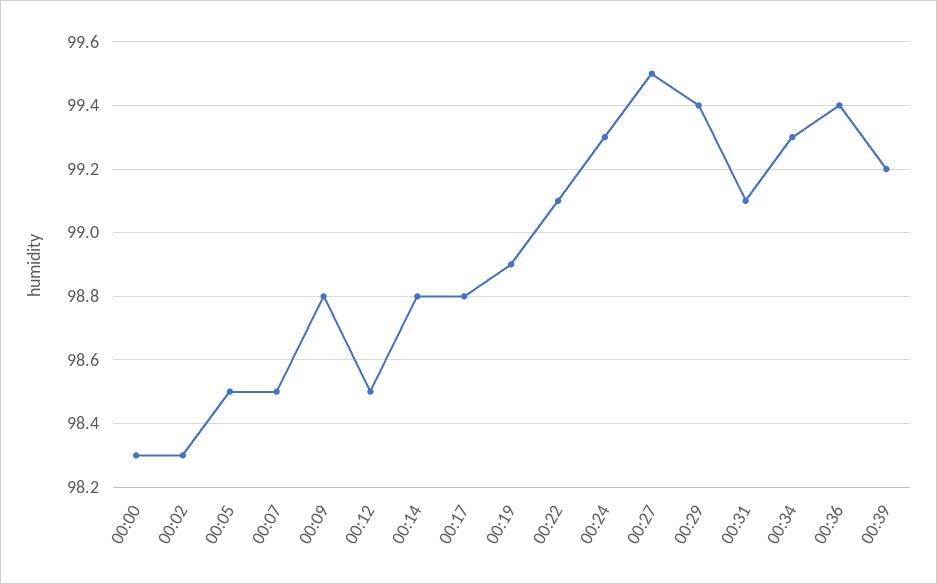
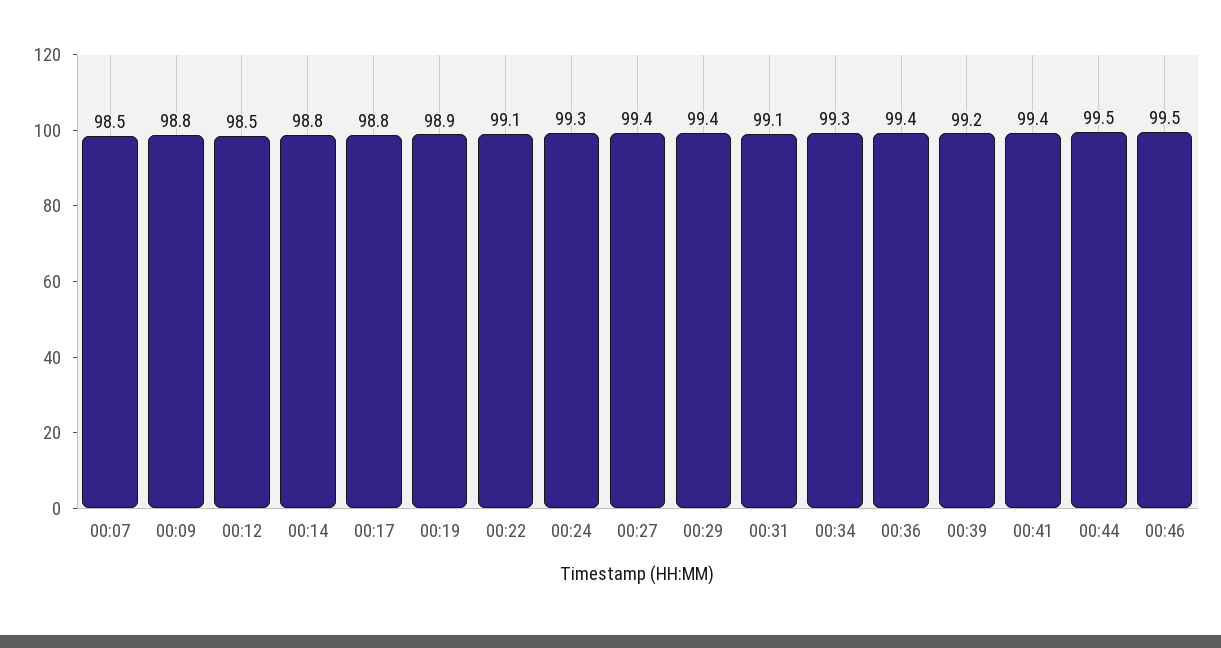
00:00: 98.3 -> none
00:02: 98.3 -> none
00:05: 98.5 -> none
00:27: 99.5 -> 99.4
00:41: none -> 99.4
00:44: none -> 99.5
00:46: none -> 99.5

